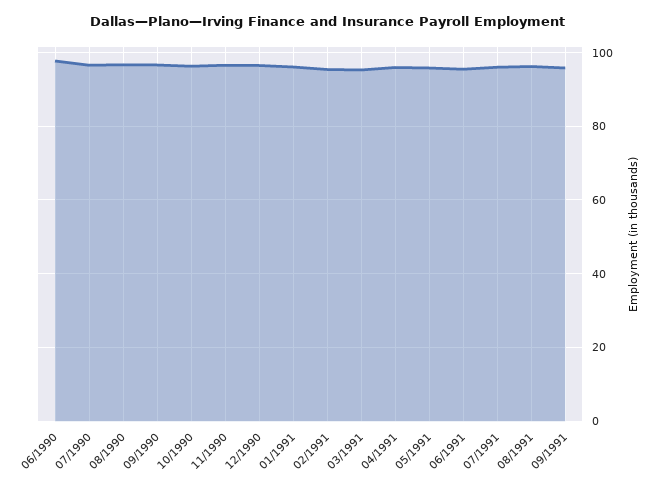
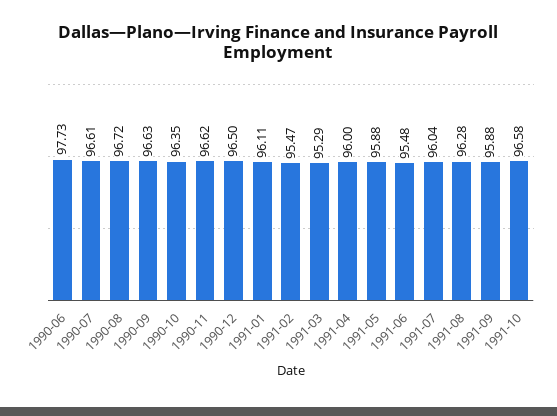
1991-10: none -> 96.58

